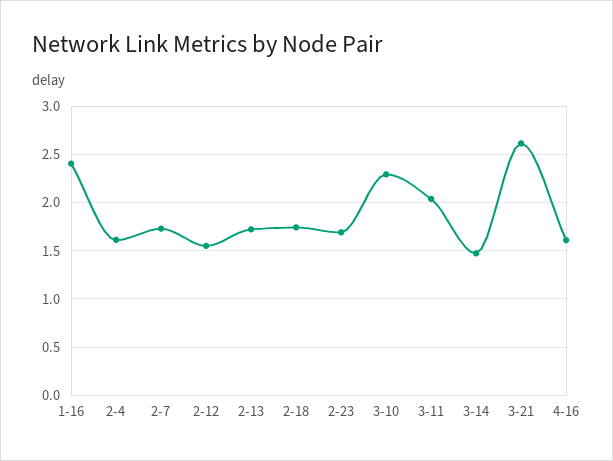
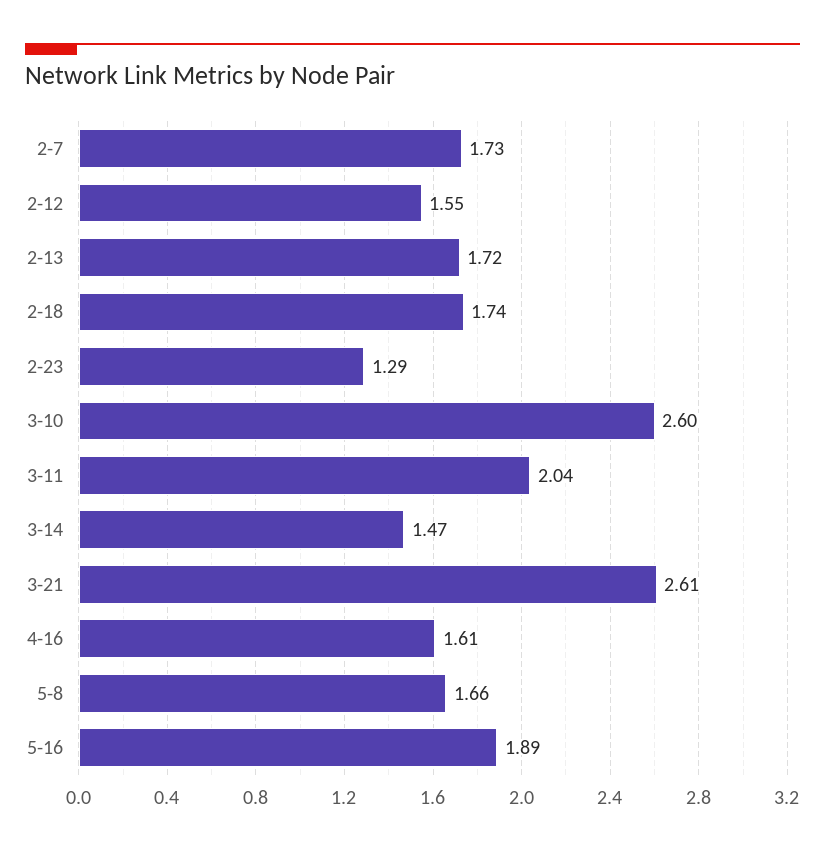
1-16: 2.4 -> none
2-4: 1.6 -> none
2-23: 1.7 -> 1.29
3-10: 2.3 -> 2.6
5-8: none -> 1.66
5-16: none -> 1.89

